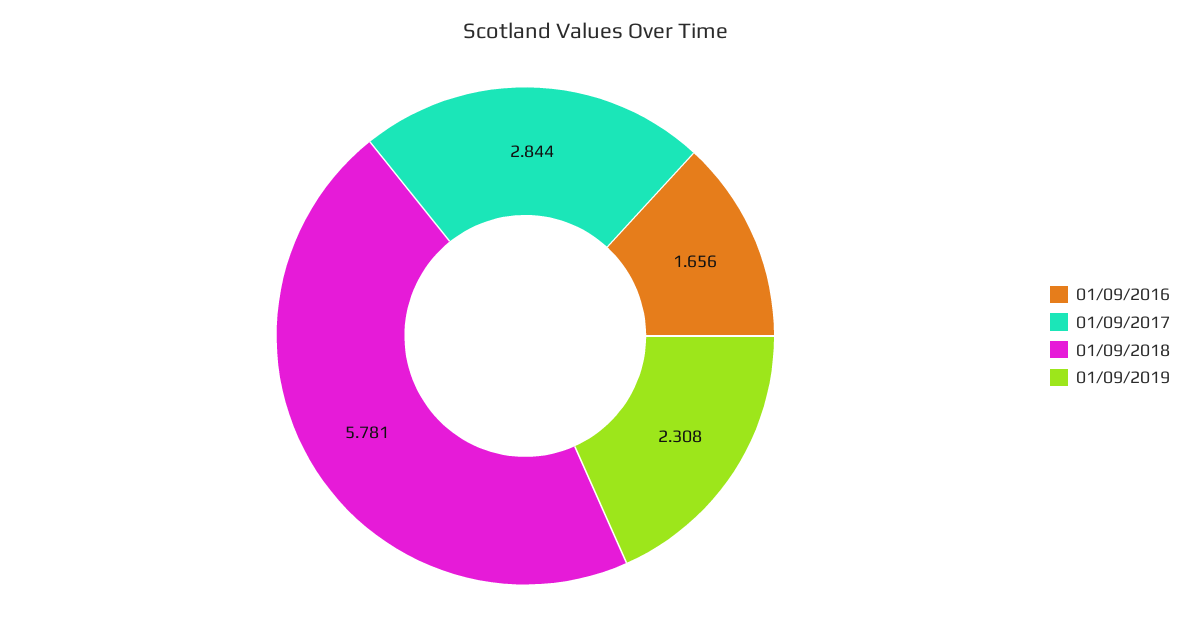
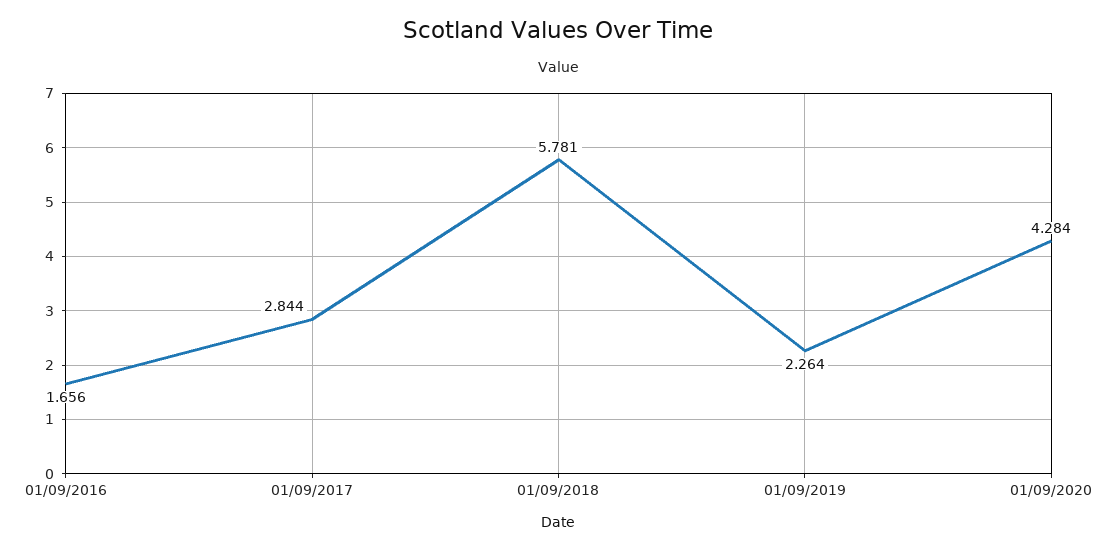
01/09/2019: 2.308 -> 2.264
01/09/2020: none -> 4.284

